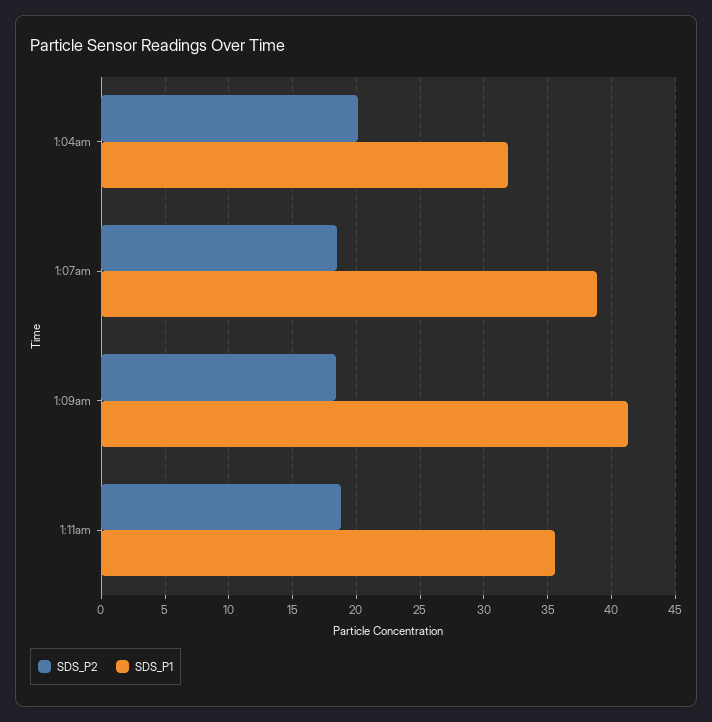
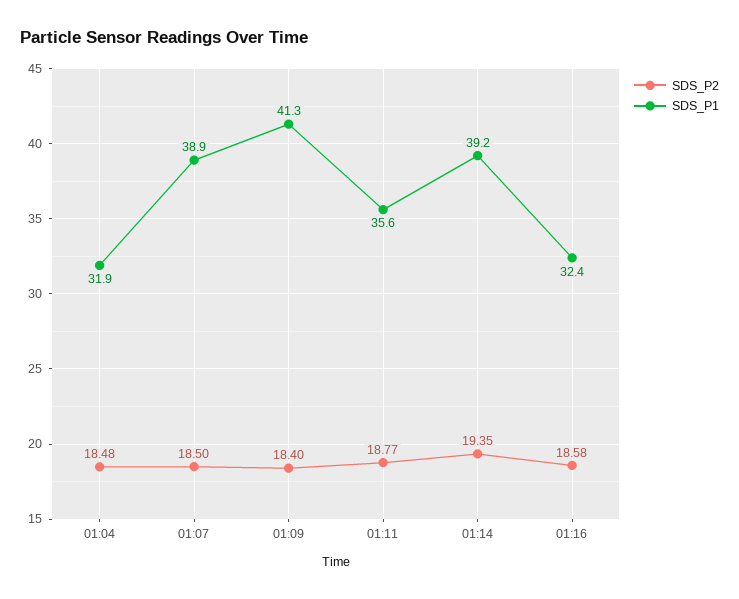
SDS_P2, 1:04am: 20 -> 18.48
SDS_P2, 01:14: none -> 19.35
SDS_P1, 01:14: none -> 39.2
SDS_P2, 01:16: none -> 18.58
SDS_P1, 01:16: none -> 32.4

